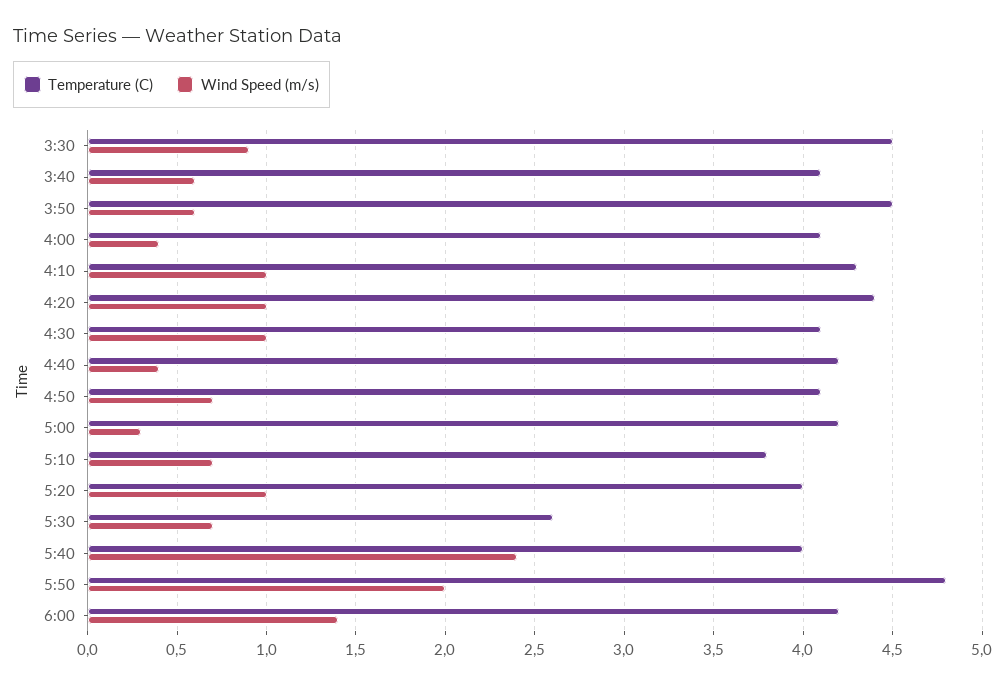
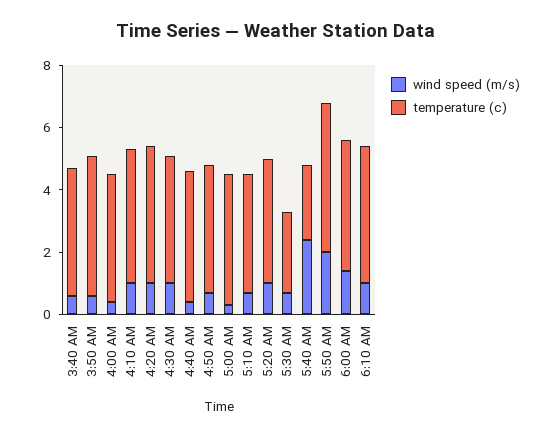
Temperature (C), 3:30: 4.5 -> none
Wind Speed (m/s), 3:30: 0.9 -> none
Temperature (C), 5:40: 4 -> 2.5
Wind Speed (m/s), 6:10 AM: none -> 1
Temperature (C), 6:10 AM: none -> 4.5

